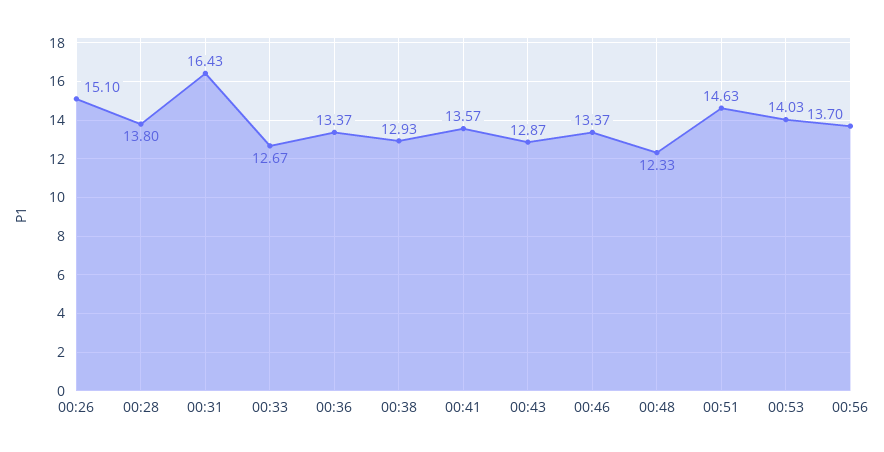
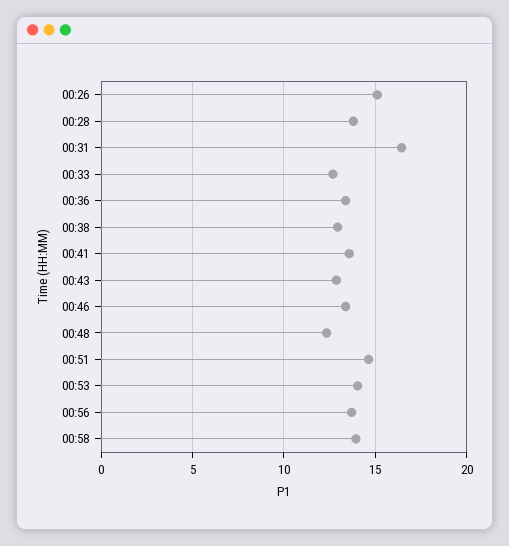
00:58: none -> 14

